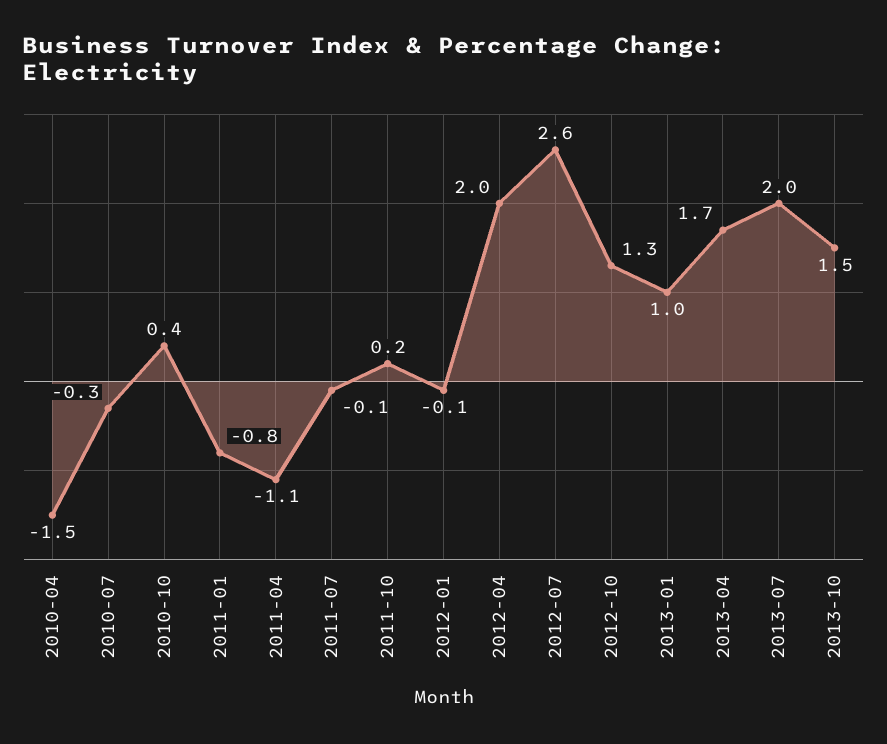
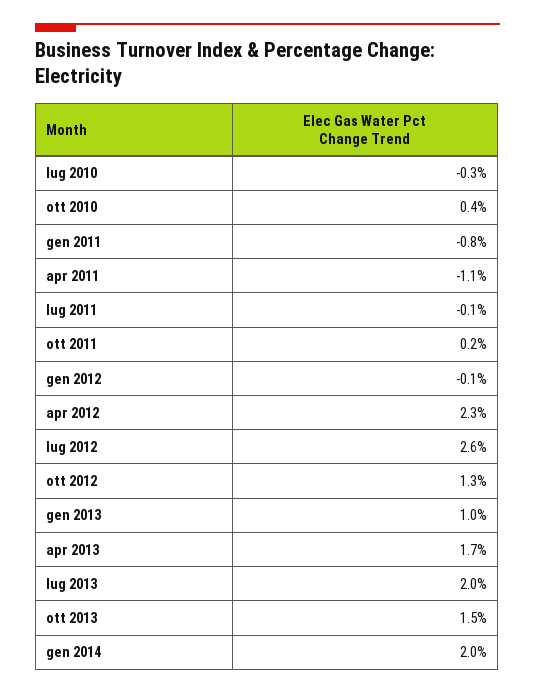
2010-04: -1.5 -> none
2012-04: 2 -> 2.3
gen 2014: none -> 2

